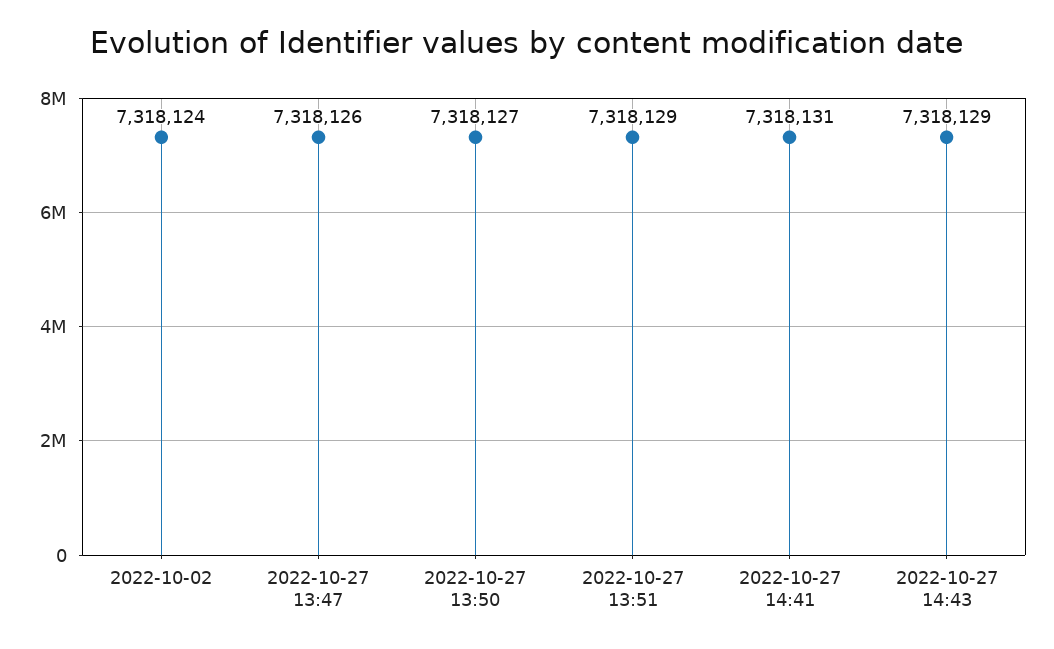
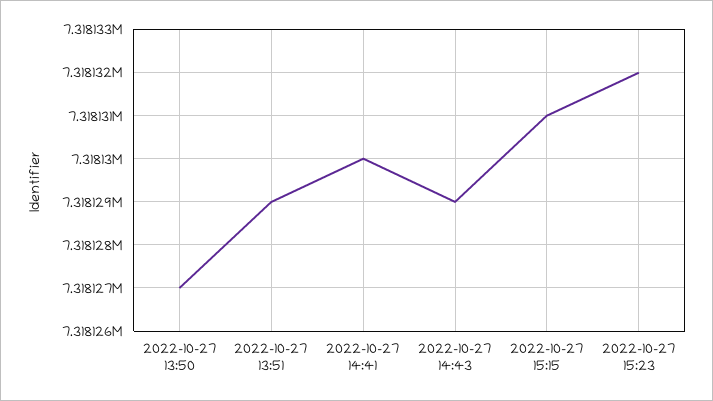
2022-10-02: 7318124 -> none
2022-10-27 13:47: 7318126 -> none
2022-10-27 14:41: 7318131 -> 7318130
2022-10-27 15:15: none -> 7318131
2022-10-27 15:23: none -> 7318132

